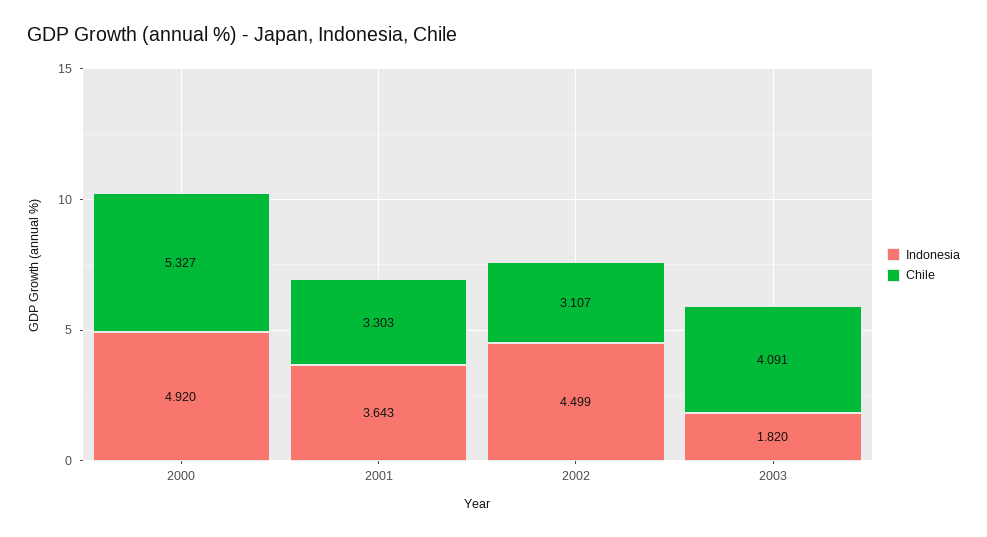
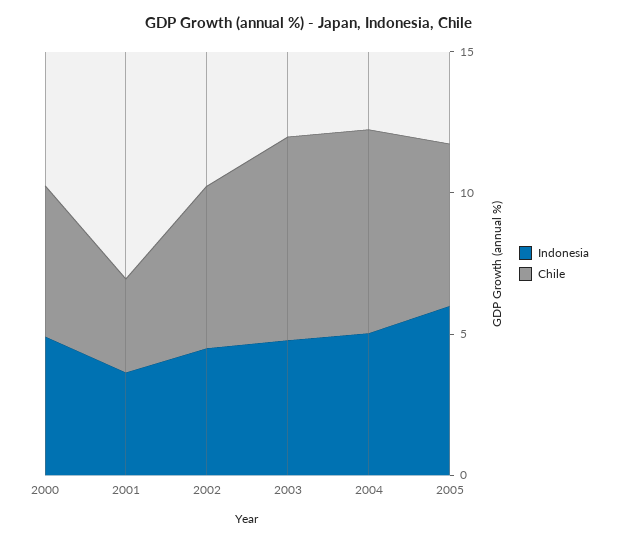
Chile, 2002: 3.107 -> 6
Indonesia, 2003: 1.82 -> 5
Chile, 2003: 4.091 -> 7
Indonesia, 2004: none -> 5
Chile, 2004: none -> 7
Indonesia, 2005: none -> 6
Chile, 2005: none -> 6

